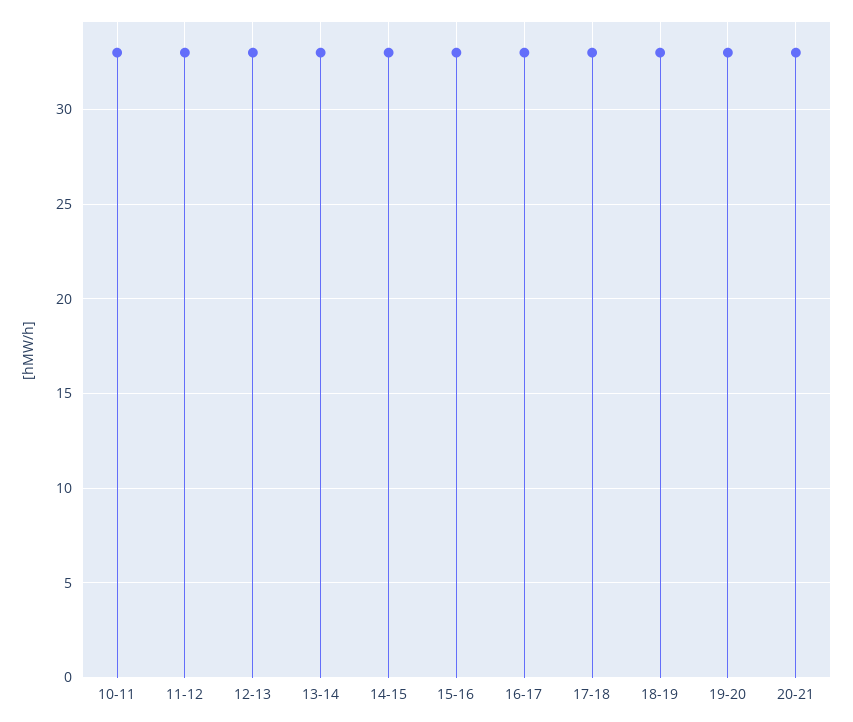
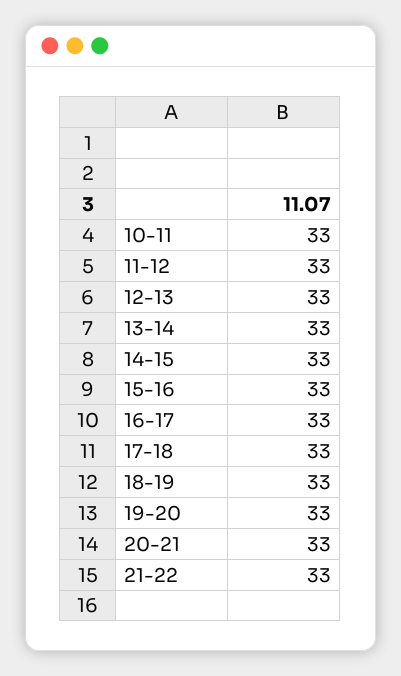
21-22: none -> 33

